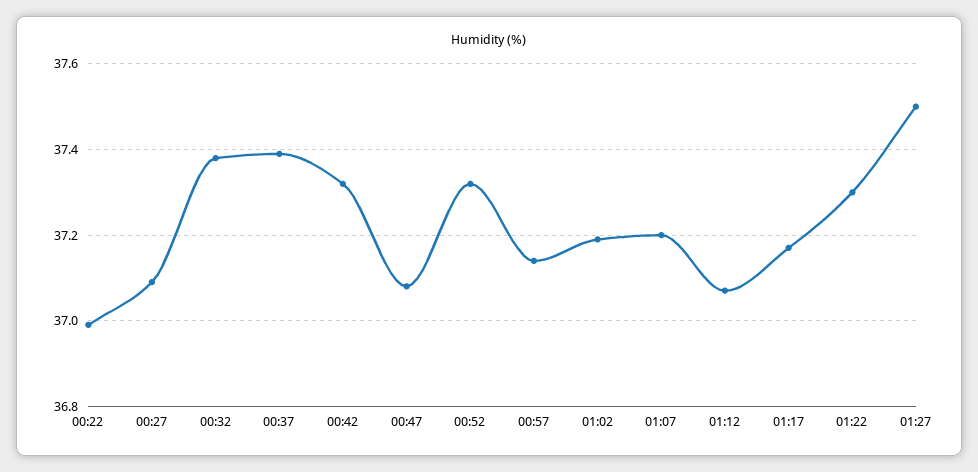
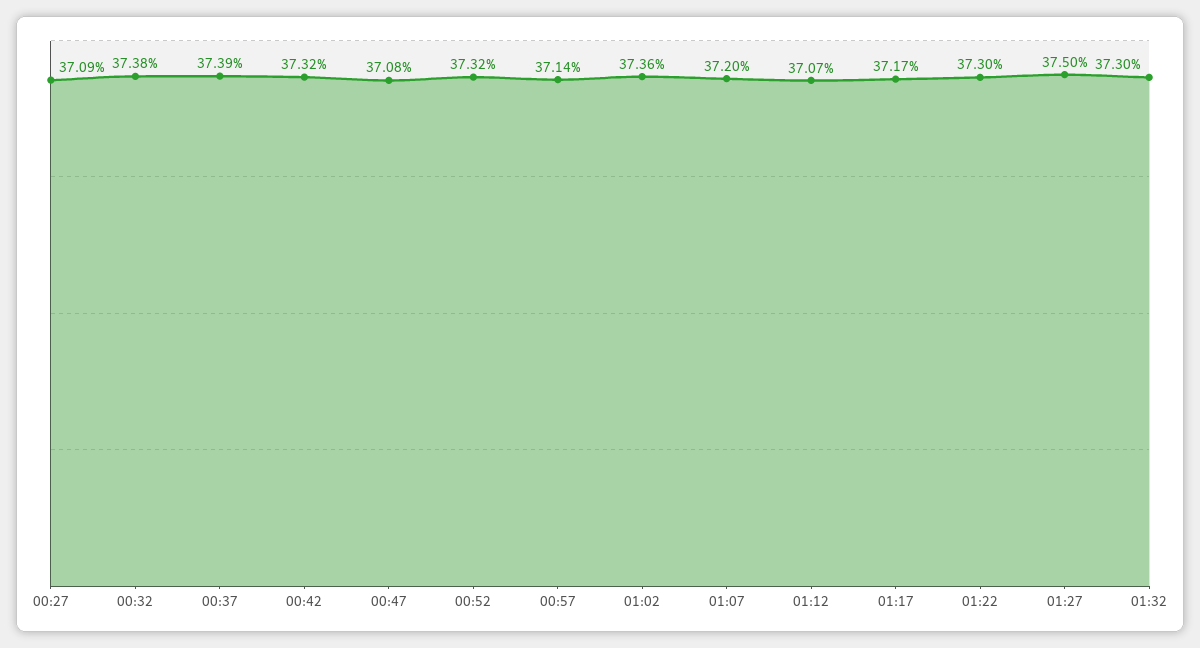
00:22: 37 -> none
01:02: 37.2 -> 37.36
01:32: none -> 37.3

